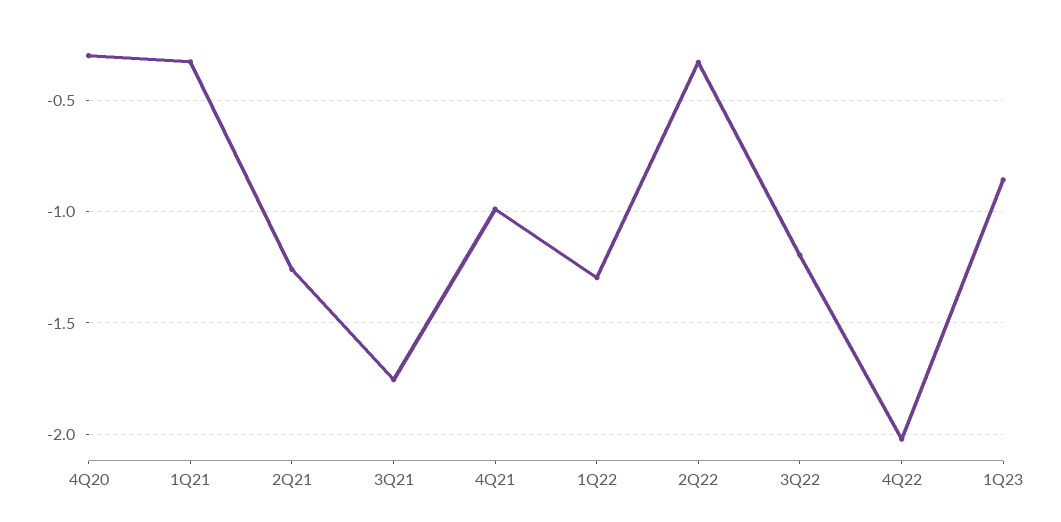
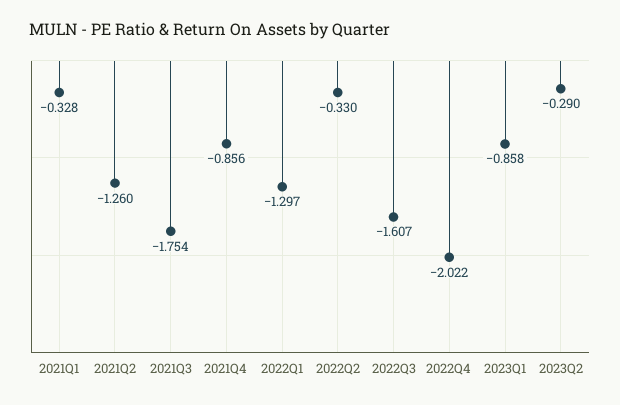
4Q20: -0.3 -> none
4Q21: -1 -> -0.856
3Q22: -1.2 -> -1.607
2023Q2: none -> -0.29

